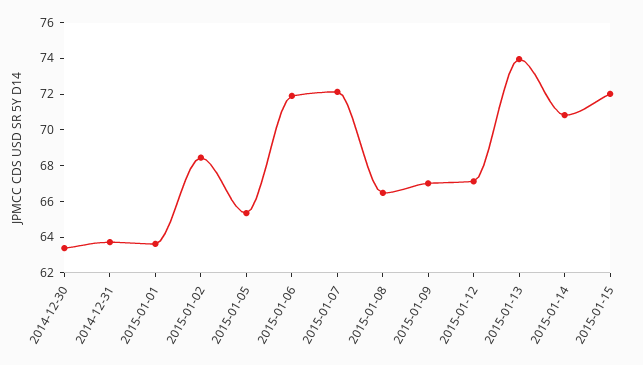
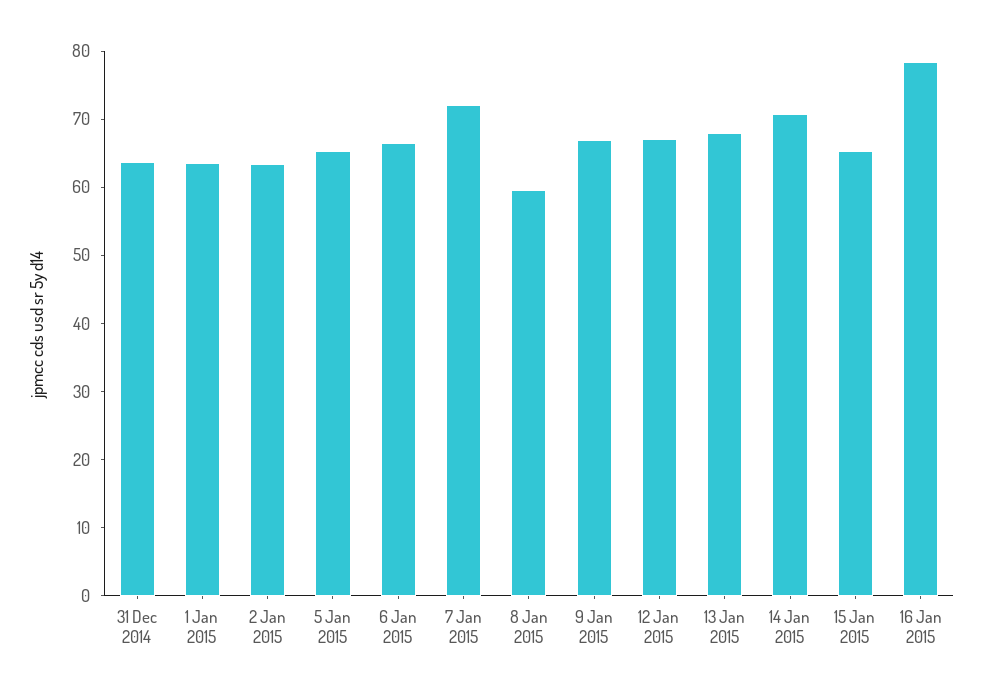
2014-12-30: 63.5 -> none
2015-01-02: 68.5 -> 64
2015-01-06: 72 -> 66
2015-01-08: 66.5 -> 60
2015-01-13: 74 -> 68
2015-01-15: 72 -> 66
16 Jan 2015: none -> 78

